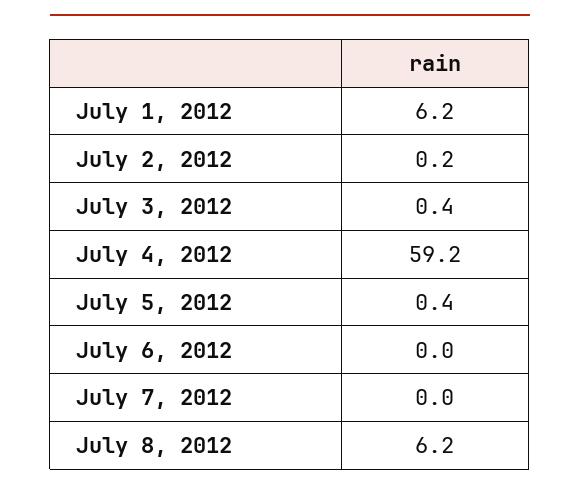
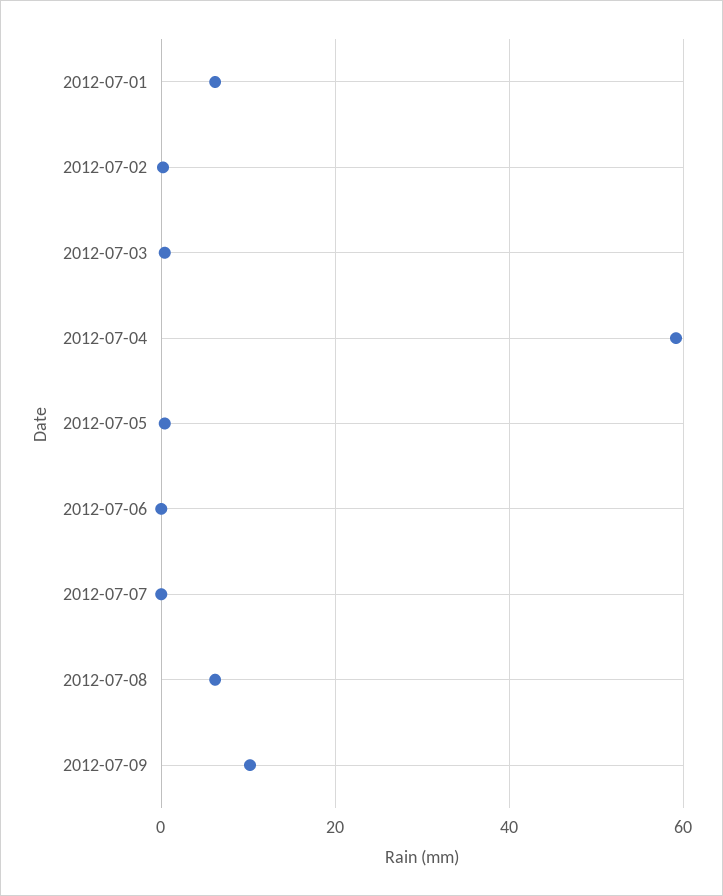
2012-07-09: none -> 10

